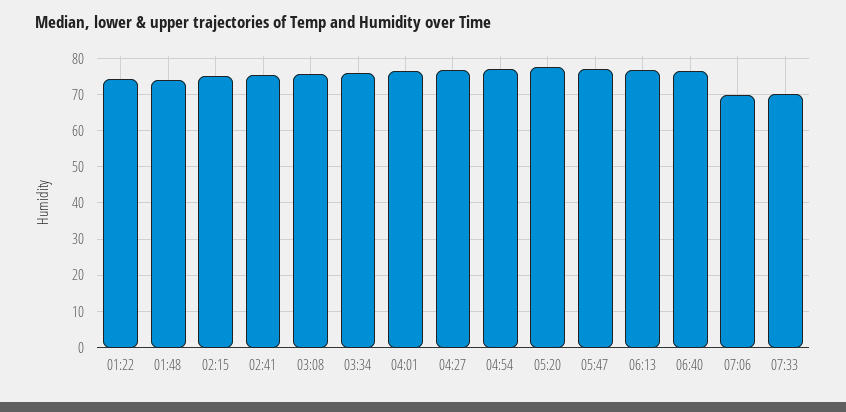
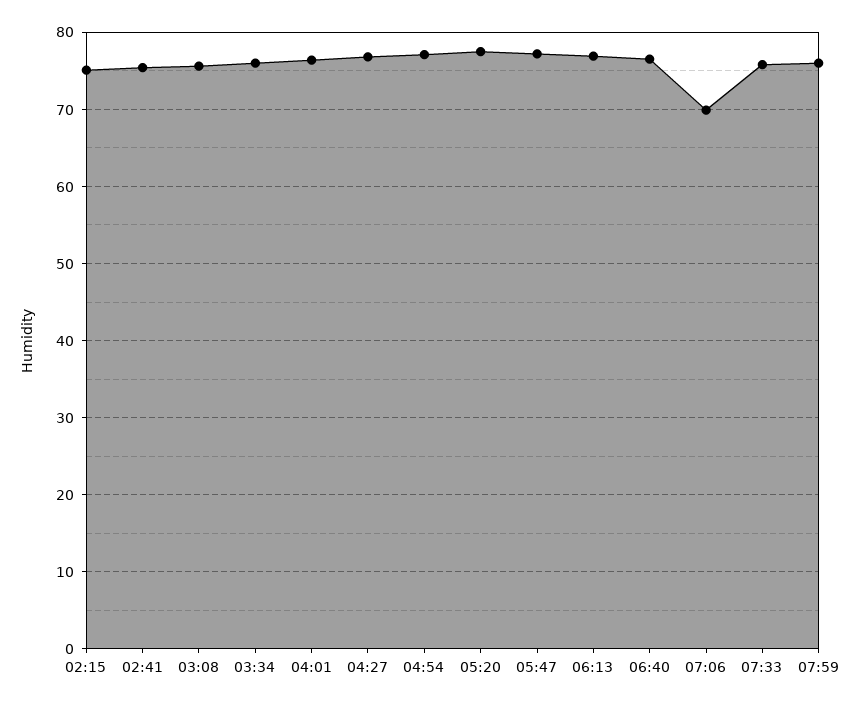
01:22: 74 -> none
01:48: 74 -> none
07:33: 70 -> 76
07:59: none -> 76

